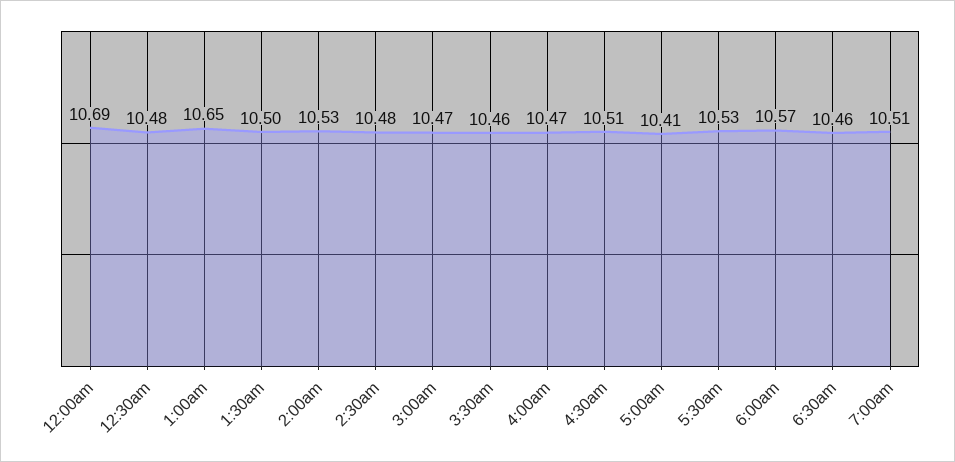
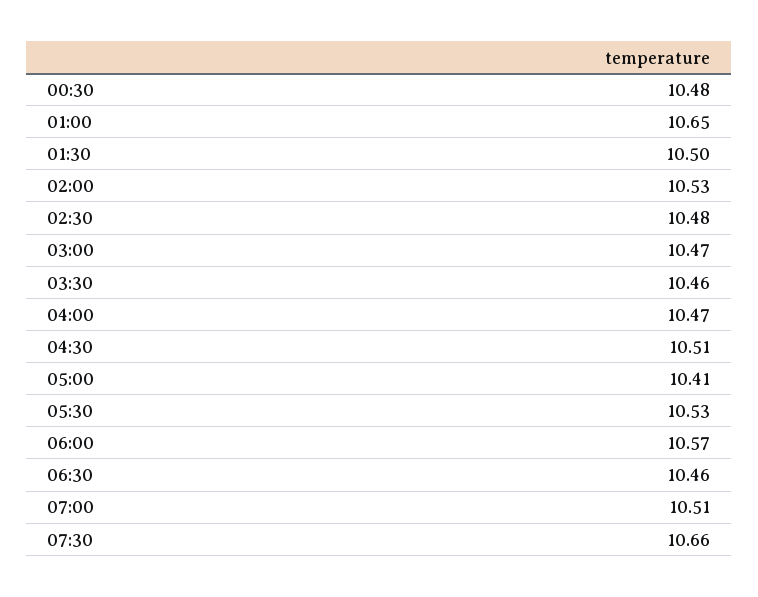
12:00am: 10.69 -> none
07:30: none -> 10.66

